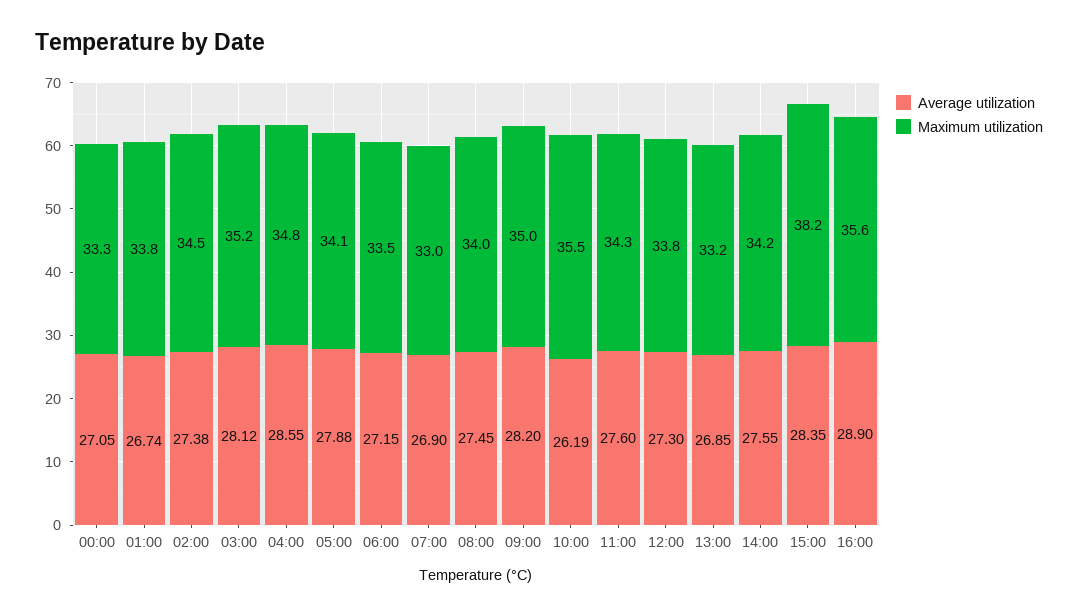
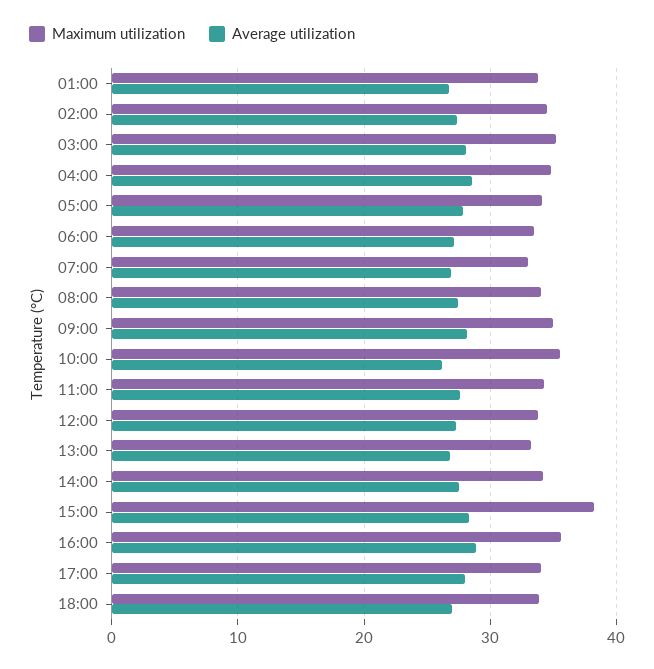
Average utilization, 00:00: 27.05 -> none
Maximum utilization, 00:00: 33.3 -> none
Maximum utilization, 17:00: none -> 34
Average utilization, 17:00: none -> 28
Maximum utilization, 18:00: none -> 34
Average utilization, 18:00: none -> 27

